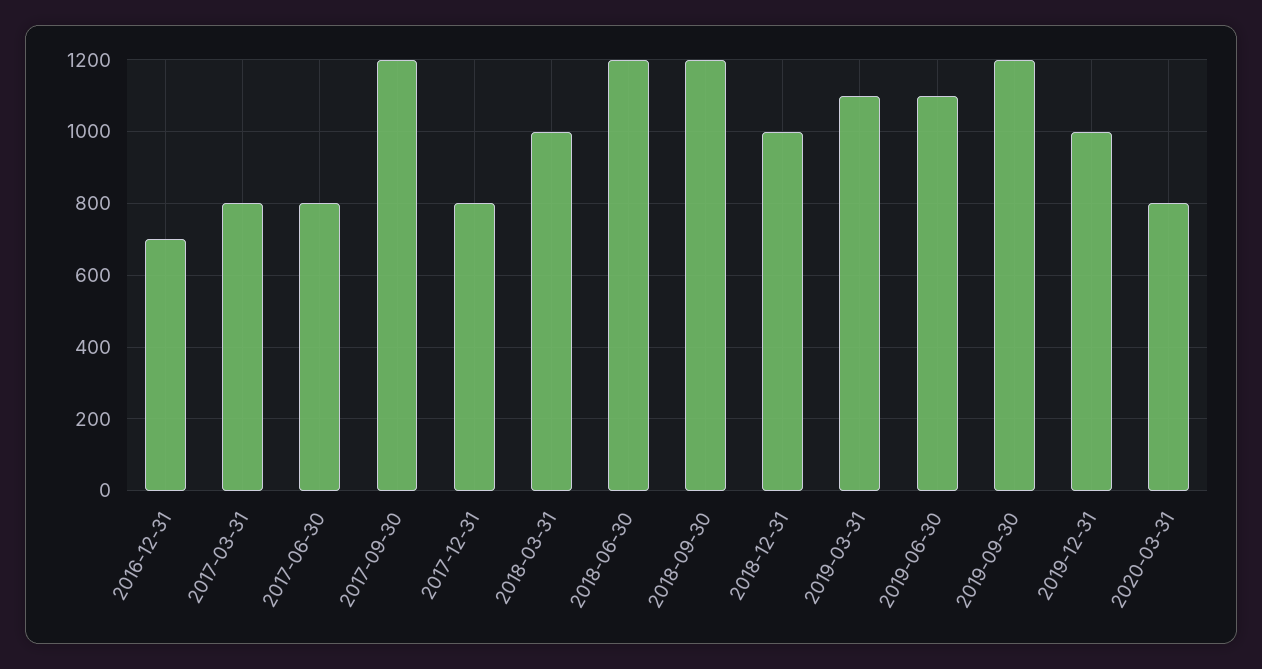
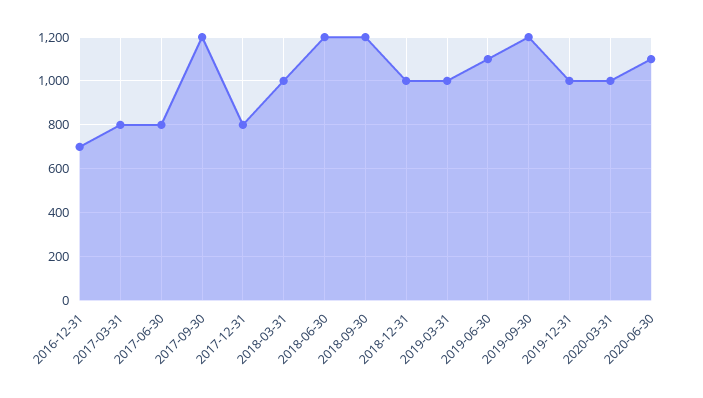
2019-03-31: 1100 -> 1000
2020-03-31: 800 -> 1000
2020-06-30: none -> 1100

